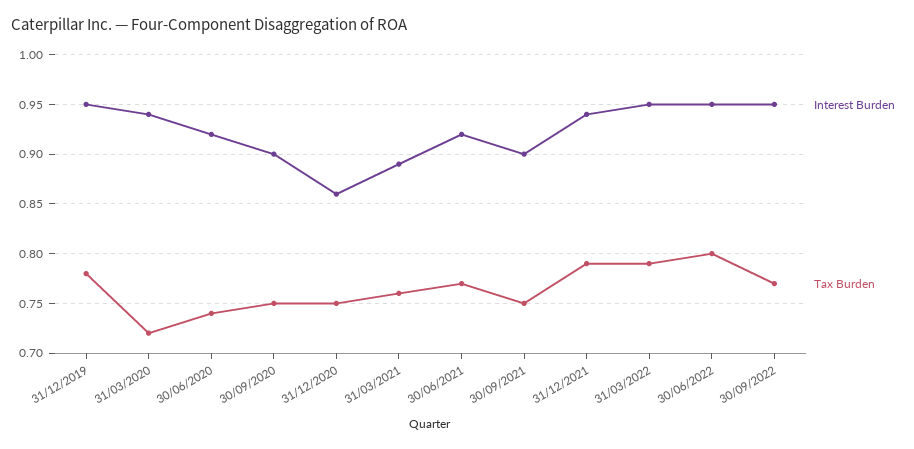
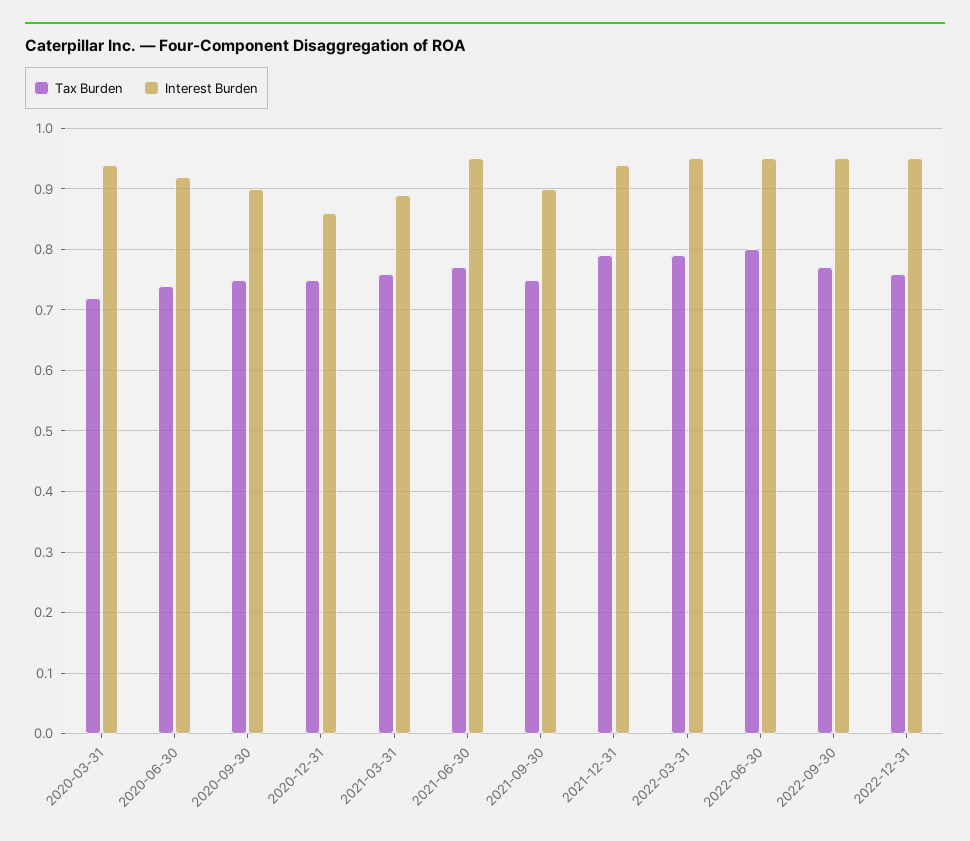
Interest Burden, 31/12/2019: 0.95 -> none
Tax Burden, 31/12/2019: 0.78 -> none
Interest Burden, 30/06/2021: 0.92 -> 0.95
Tax Burden, 2022-12-31: none -> 0.76
Interest Burden, 2022-12-31: none -> 0.95

